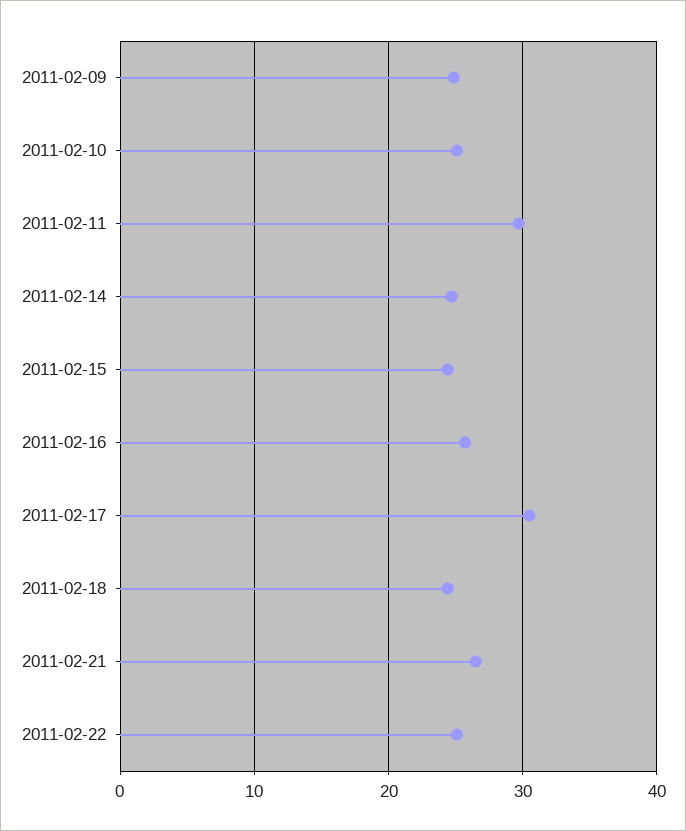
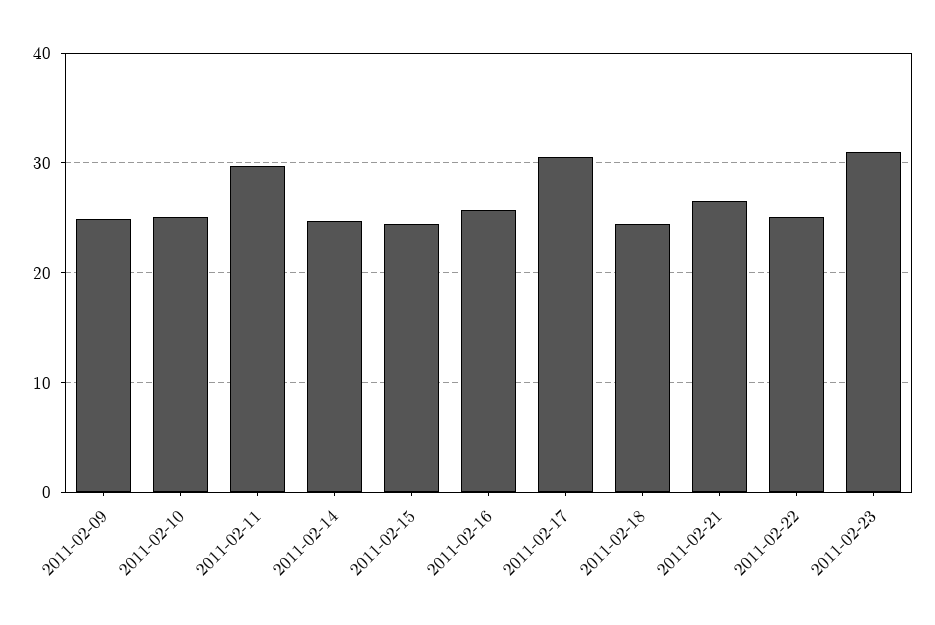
2011-02-23: none -> 31

